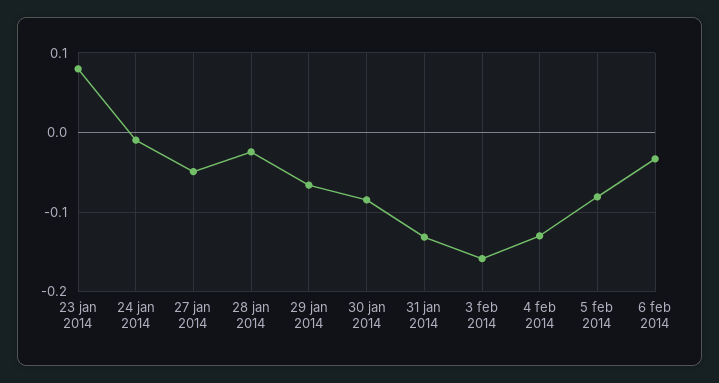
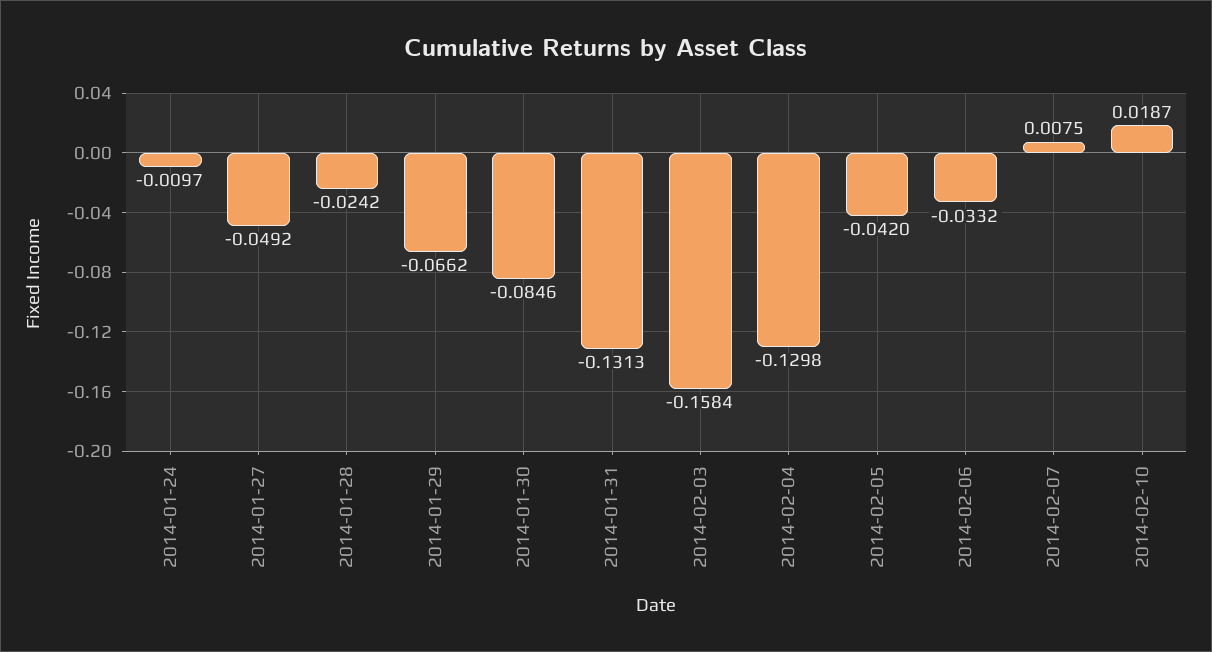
23 jan 2014: 0.08 -> none
5 feb 2014: -0.08 -> -0.042
2014-02-07: none -> 0.0075
2014-02-10: none -> 0.0187

